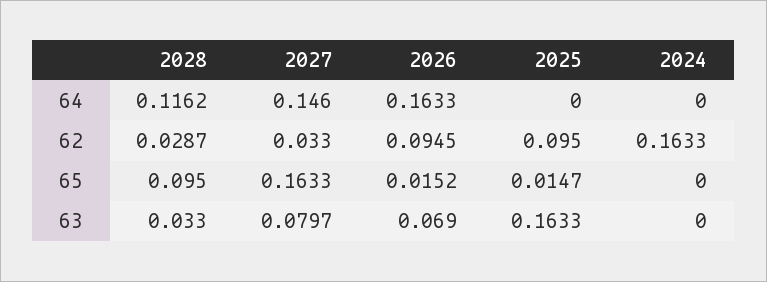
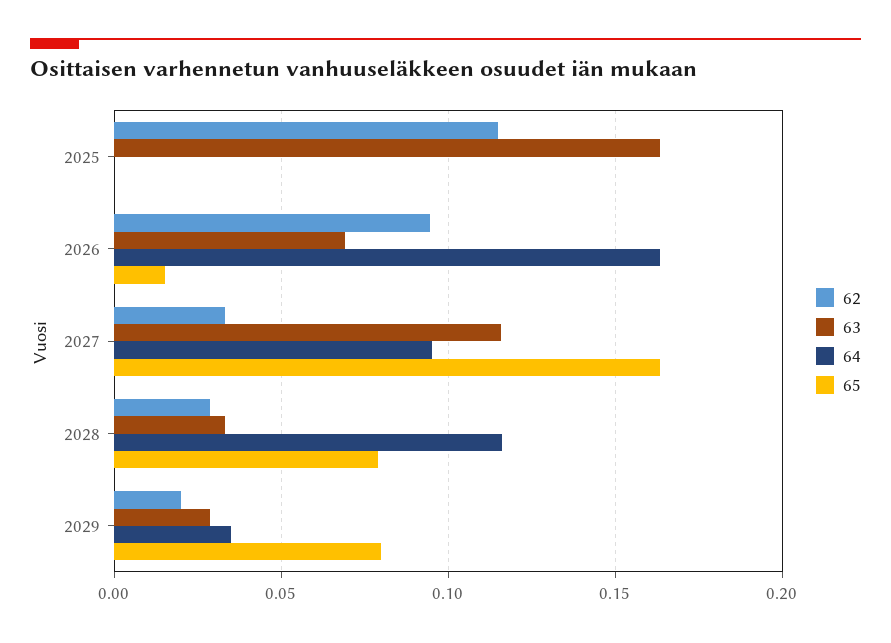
64, 2027: 0.146 -> 0.095
64, 2024: 0 -> none
62, 2025: 0.095 -> 0.115
62, 2024: 0.1633 -> none
65, 2028: 0.095 -> 0.08
65, 2025: 0.0147 -> 0
65, 2024: 0 -> none
63, 2027: 0.0797 -> 0.115
63, 2024: 0 -> none
62, 2029: none -> 0.02
63, 2029: none -> 0.03
64, 2029: none -> 0.035
65, 2029: none -> 0.08

